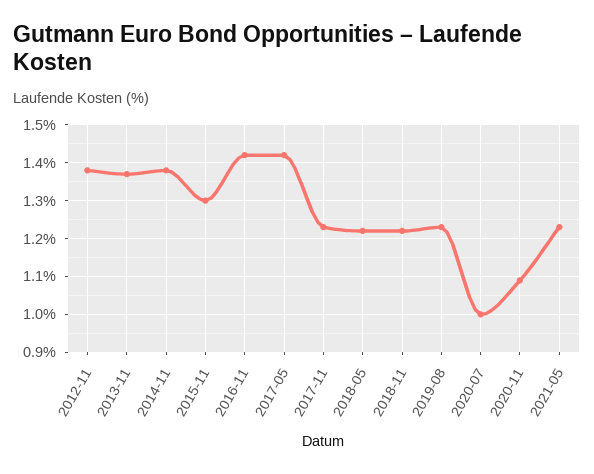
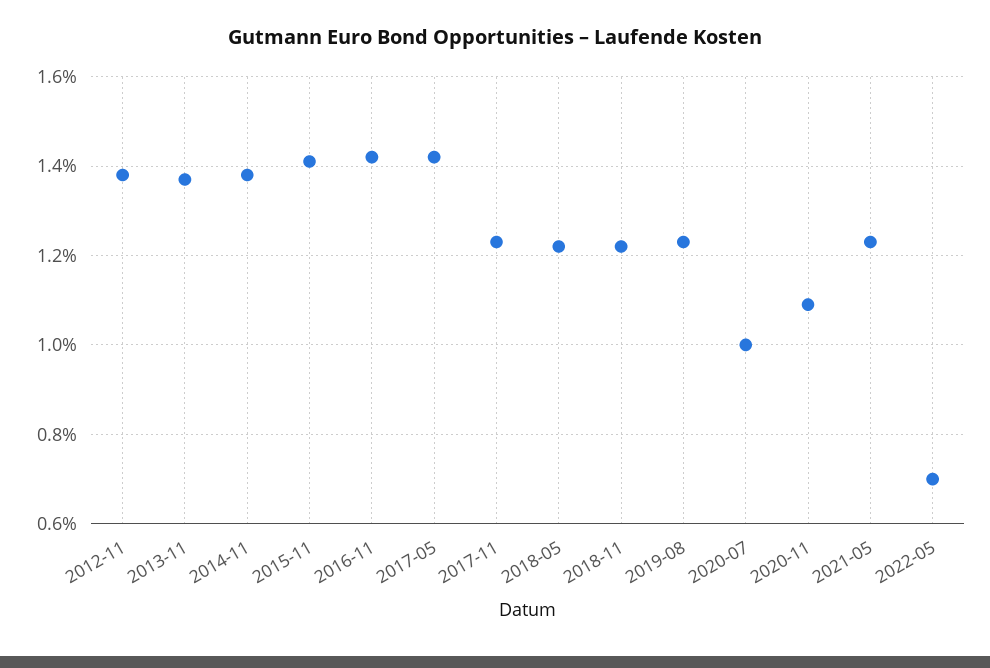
2015-11: 1.3 -> 1.4
2022-05: none -> 0.7

